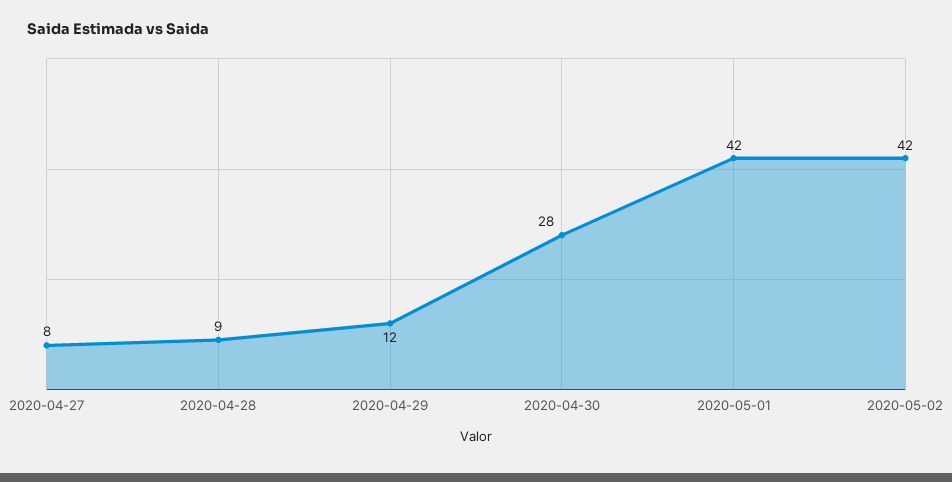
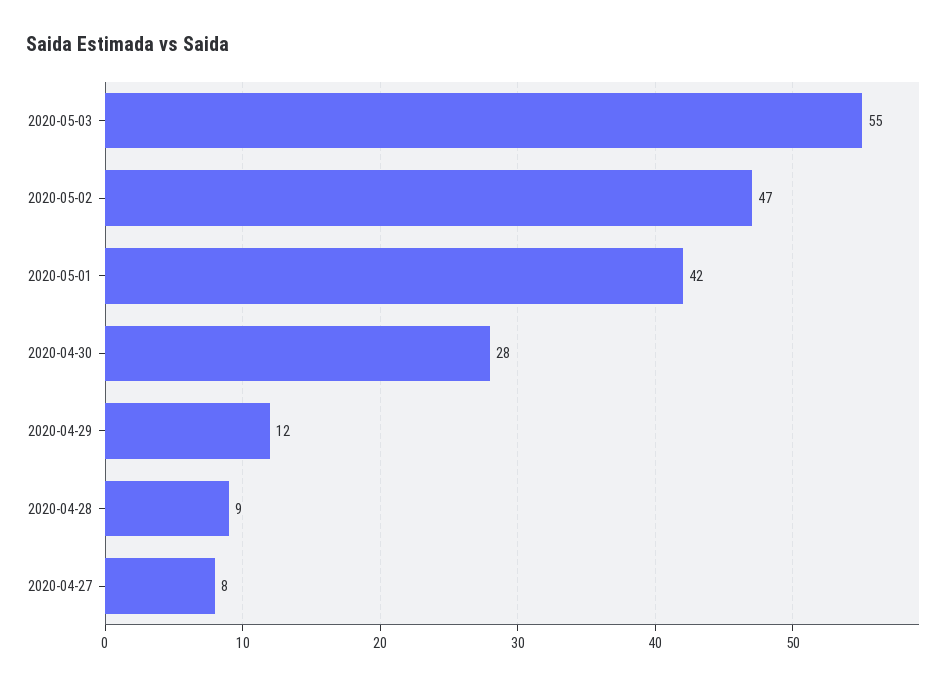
2020-05-02: 42 -> 47
2020-05-03: none -> 55

